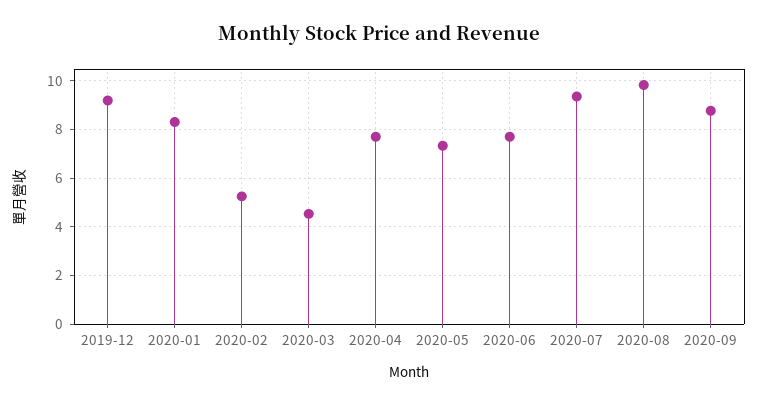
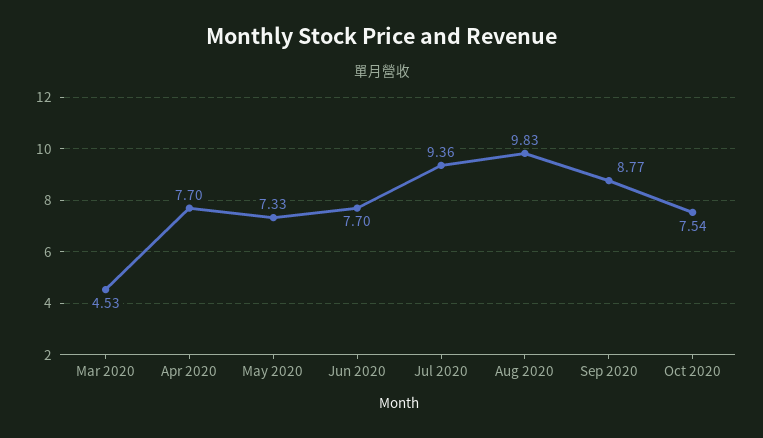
2019-12: 9.25 -> none
2020-01: 8.25 -> none
2020-02: 5.25 -> none
Oct 2020: none -> 7.54

